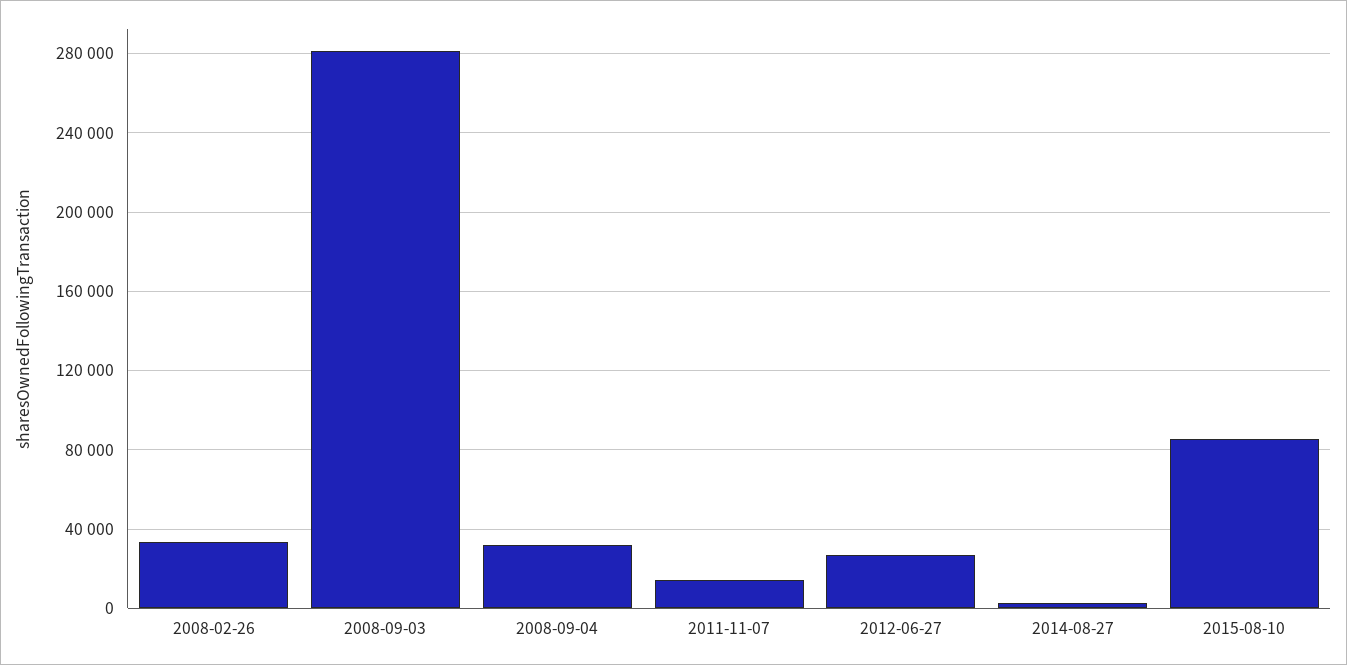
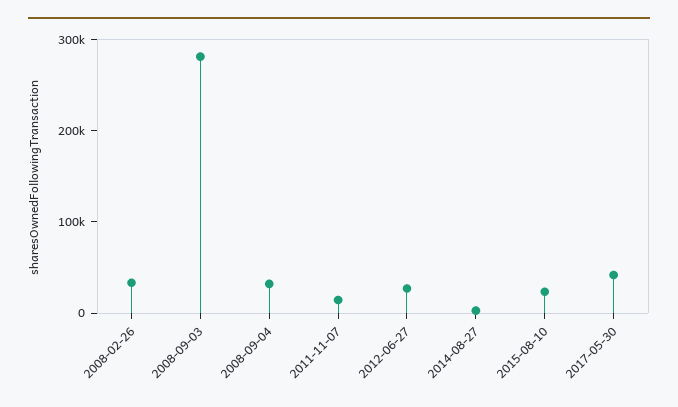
2015-08-10: 85000 -> 20000
2017-05-30: none -> 40000

